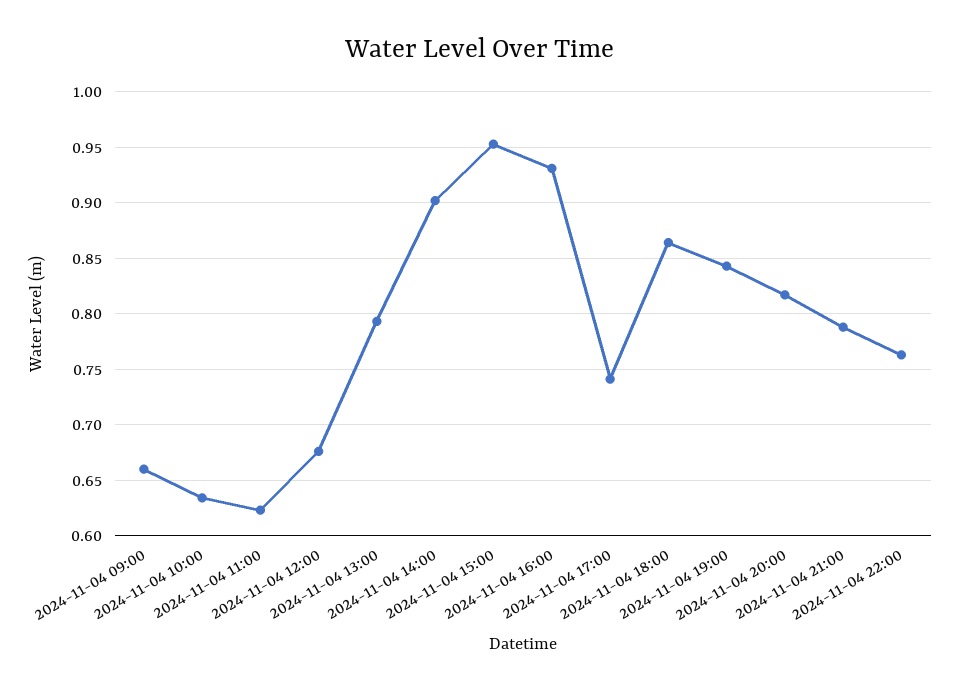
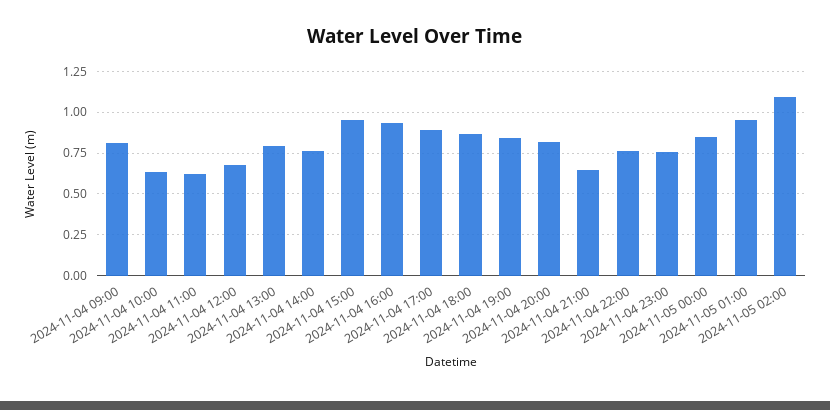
2024-11-04 09:00: 0.66 -> 0.8
2024-11-04 14:00: 0.9 -> 0.75
2024-11-04 17:00: 0.74 -> 0.9
2024-11-04 21:00: 0.79 -> 0.65
2024-11-04 23:00: none -> 0.75
2024-11-05 00:00: none -> 0.85
2024-11-05 01:00: none -> 0.95
2024-11-05 02:00: none -> 1.1

